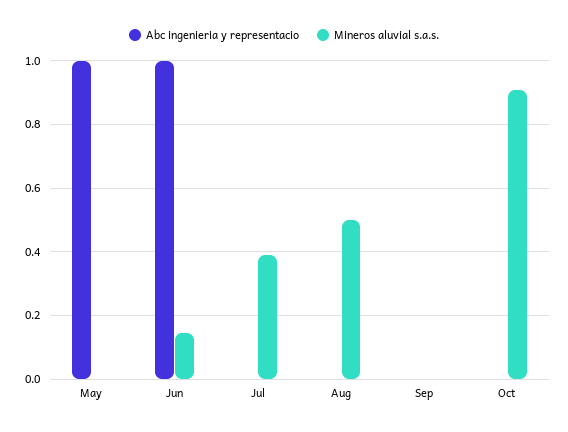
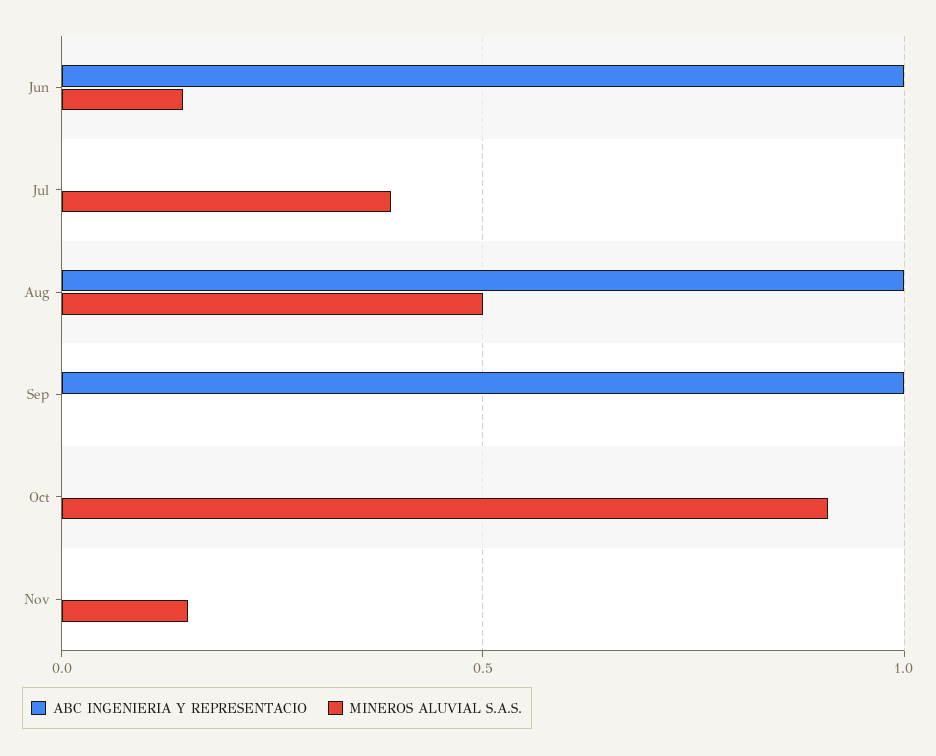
Abc ingenieria y representacio, May: 1 -> none
Mineros aluvial s.a.s., May: 0 -> none
Abc ingenieria y representacio, Aug: 0 -> 1
Abc ingenieria y representacio, Sep: 0 -> 1
Abc ingenieria y representacio, Nov: none -> 0
Mineros aluvial s.a.s., Nov: none -> 0.15

